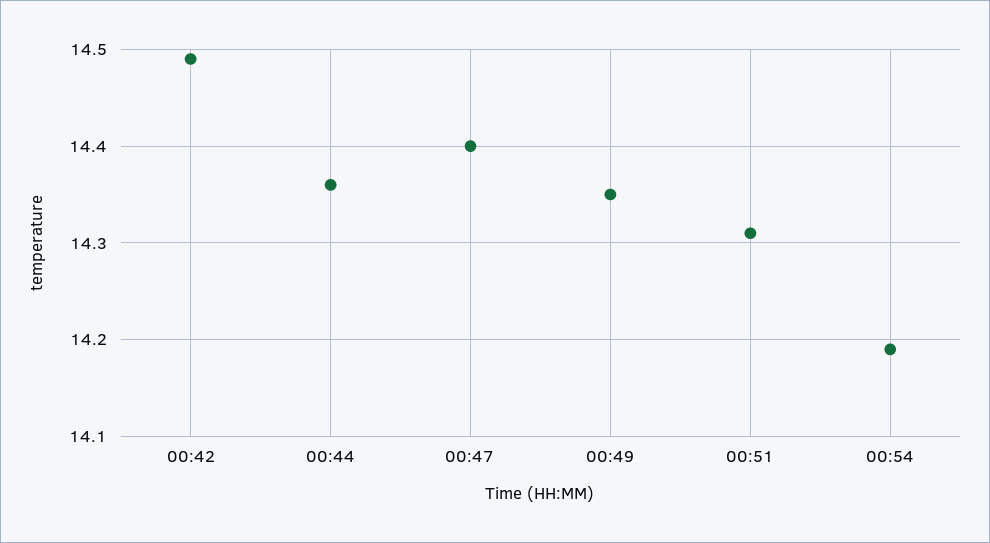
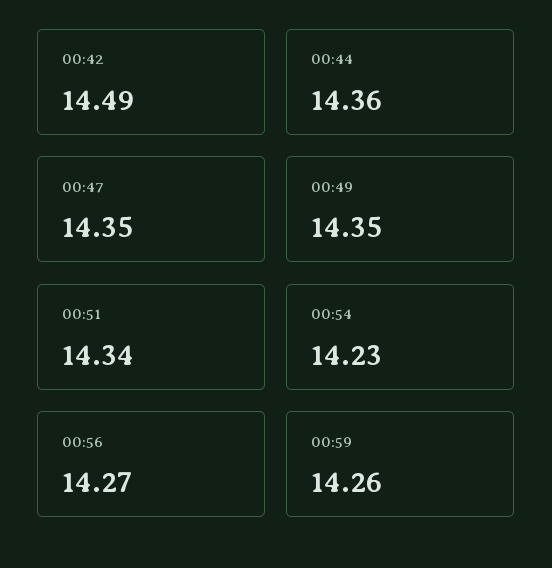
00:47: 14.4 -> 14.35
00:51: 14.31 -> 14.34
00:54: 14.19 -> 14.23
00:56: none -> 14.27
00:59: none -> 14.26

